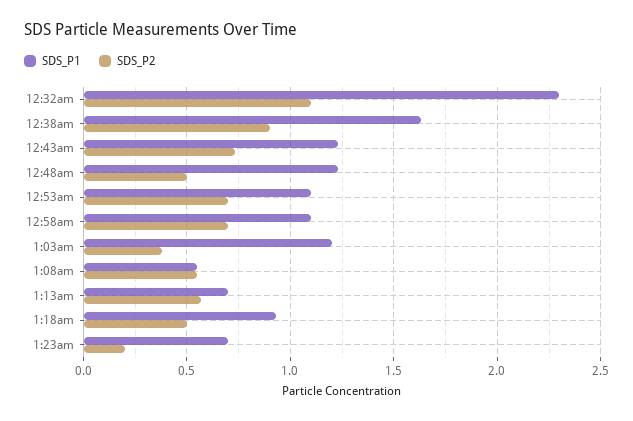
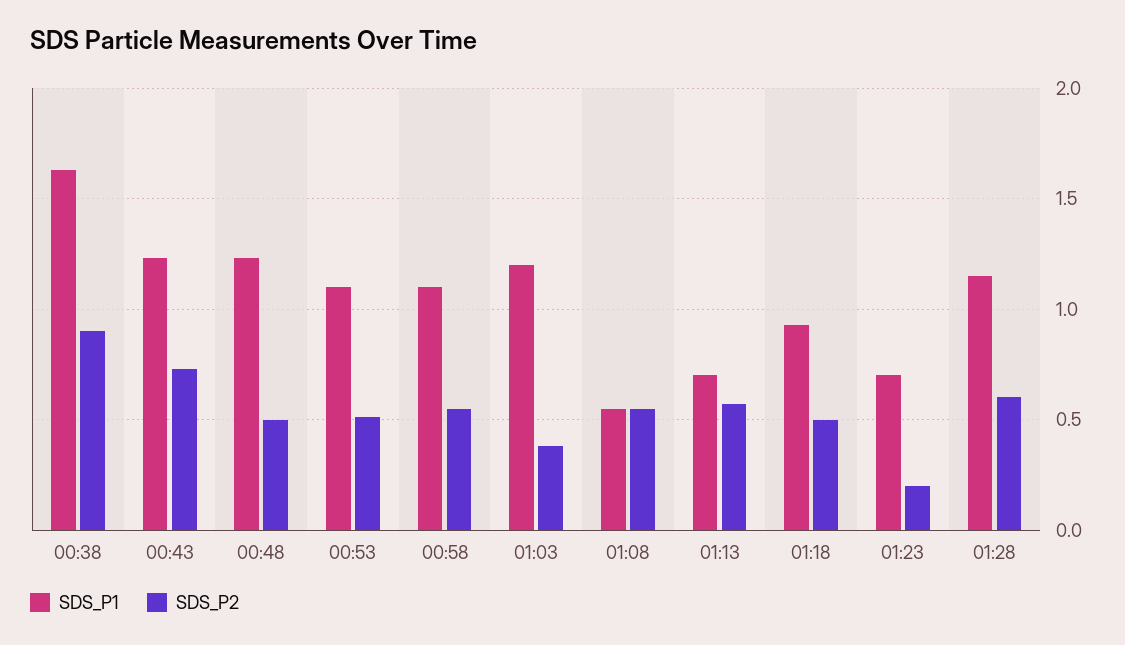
SDS_P1, 12:32am: 2.3 -> none
SDS_P2, 12:32am: 1.1 -> none
SDS_P2, 12:53am: 0.7 -> 0.5
SDS_P2, 12:58am: 0.7 -> 0.55
SDS_P1, 01:28: none -> 1.15
SDS_P2, 01:28: none -> 0.6

